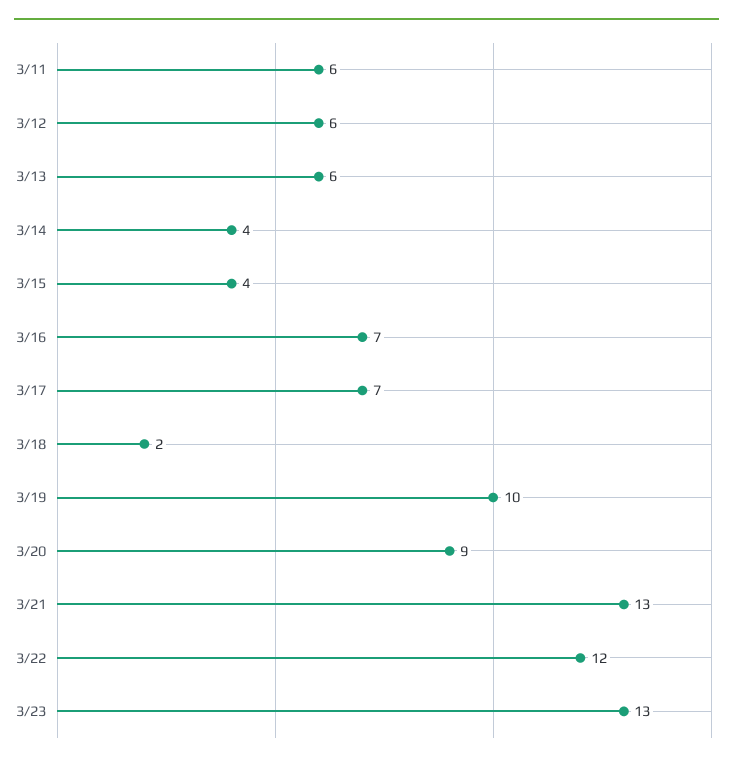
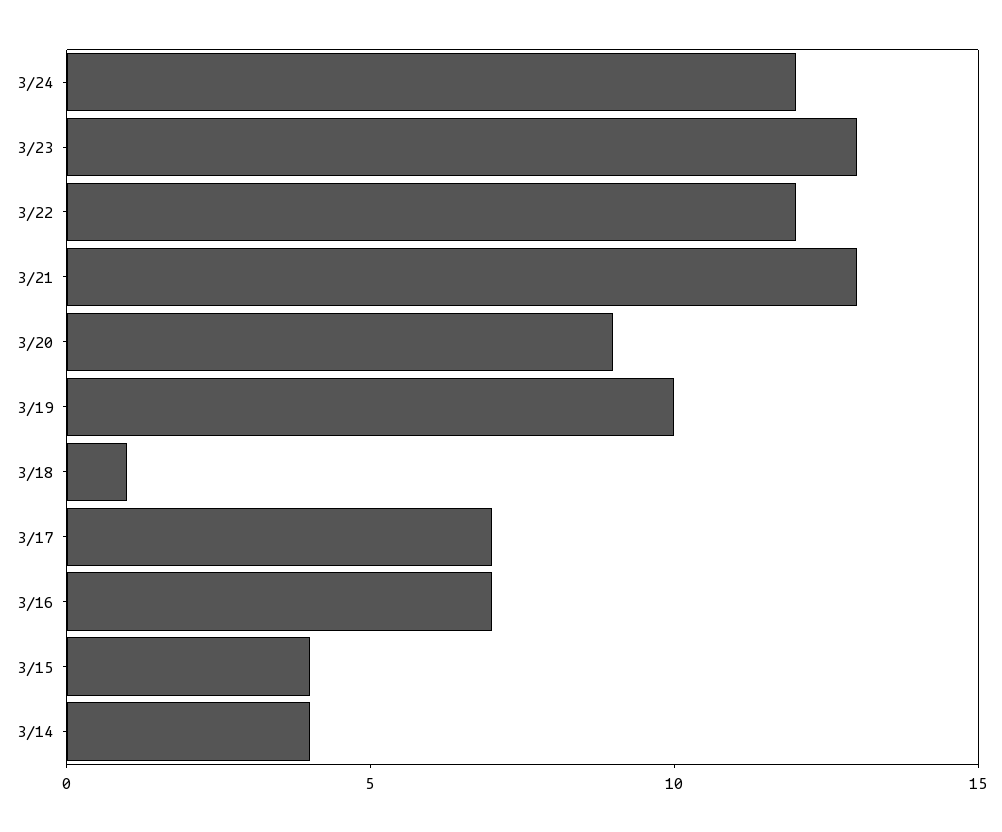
3/11: 6 -> none
3/12: 6 -> none
3/13: 6 -> none
3/18: 2 -> 1
3/24: none -> 12

